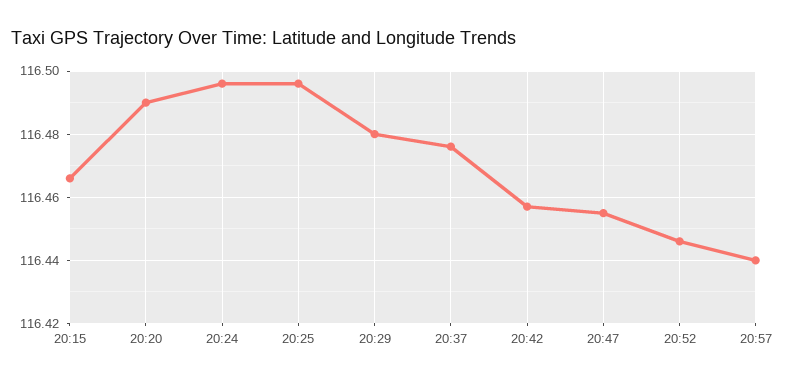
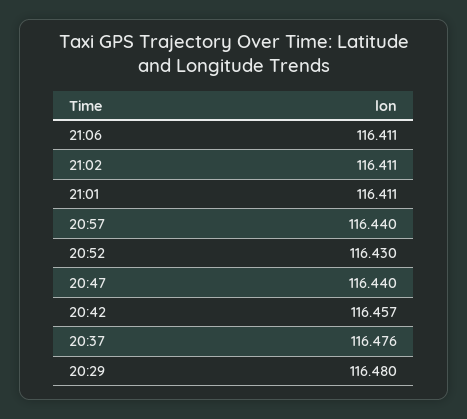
20:15: 116.465 -> none
20:20: 116.49 -> none
20:24: 116.495 -> none
20:25: 116.495 -> none
20:47: 116.455 -> 116.44
20:52: 116.445 -> 116.43
21:06: none -> 116.411
21:02: none -> 116.411
21:01: none -> 116.411

